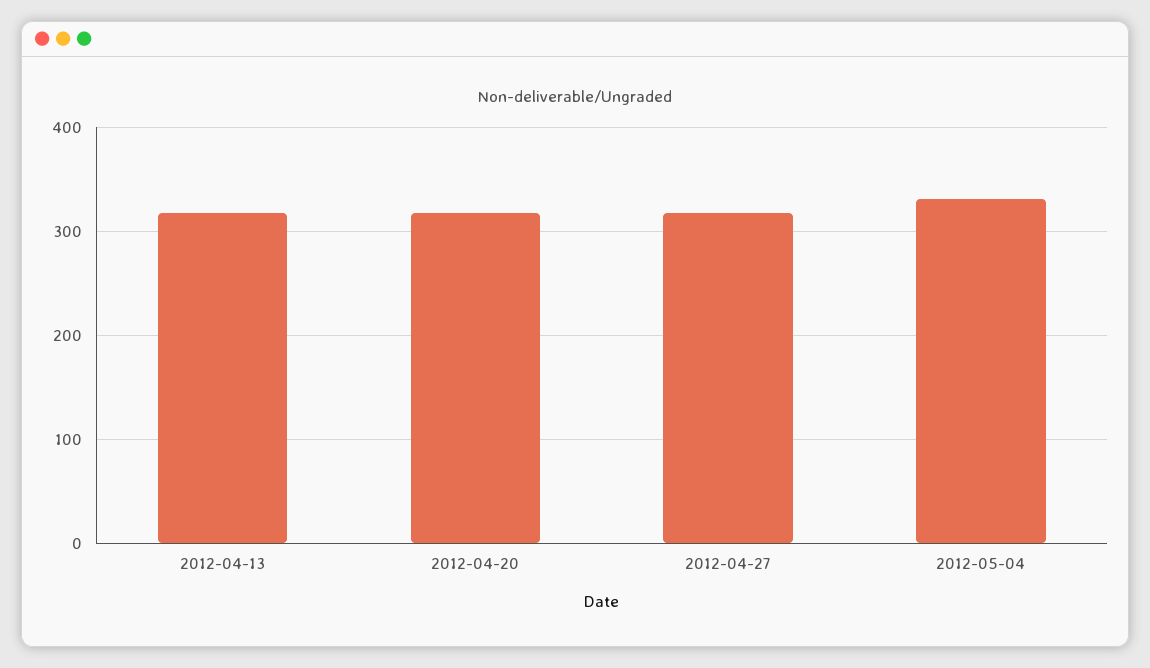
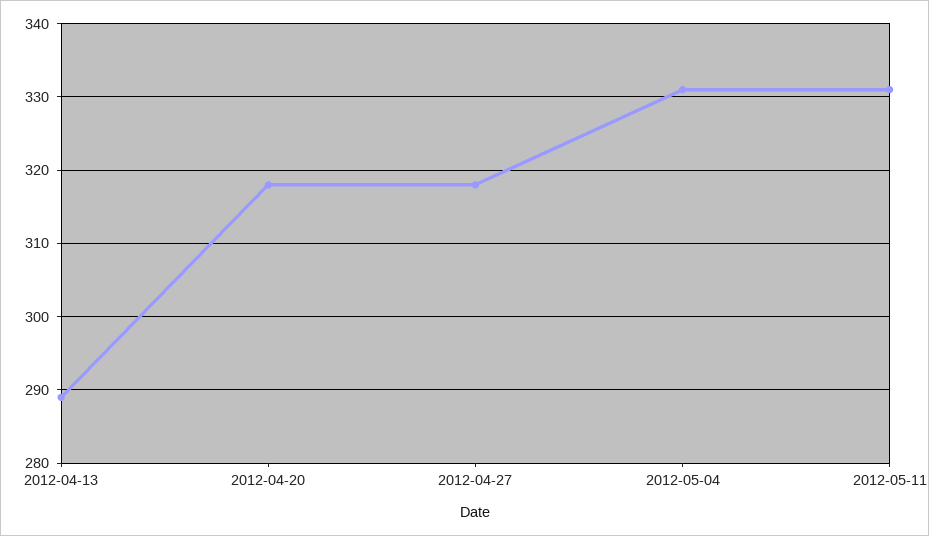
2012-04-13: 320 -> 289
2012-05-11: none -> 331

